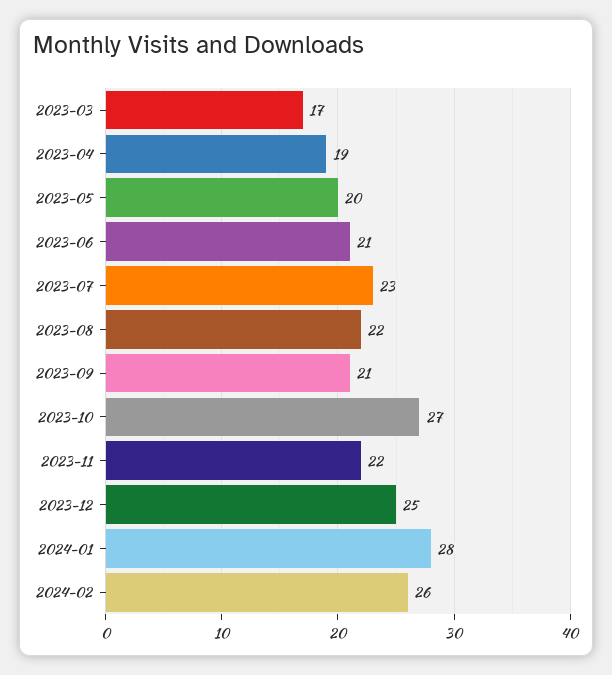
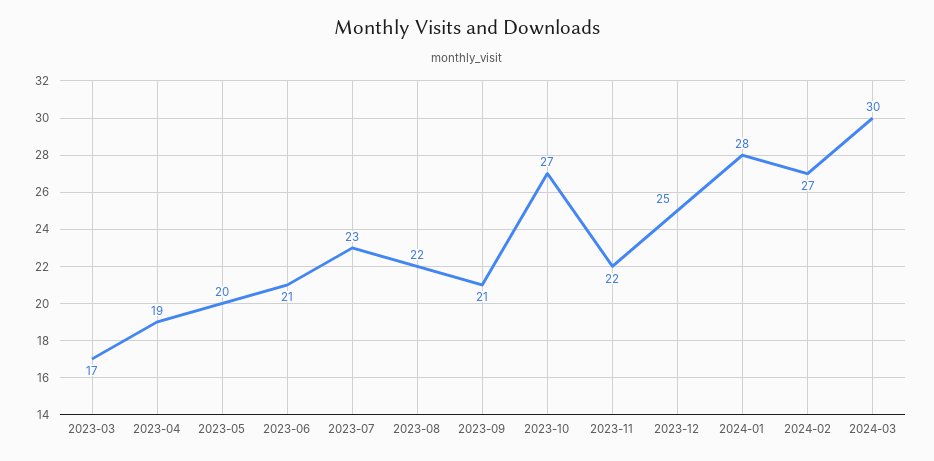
2024-02: 26 -> 27
2024-03: none -> 30

